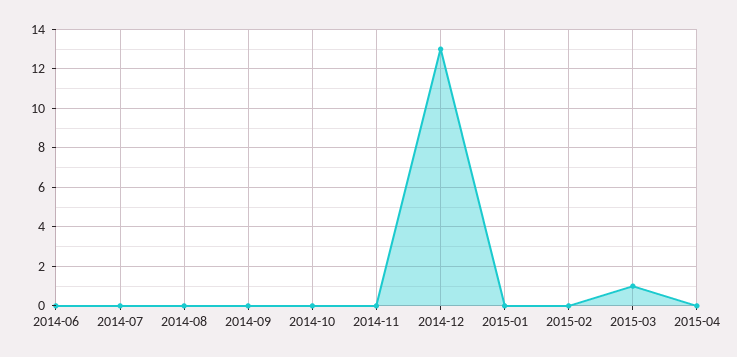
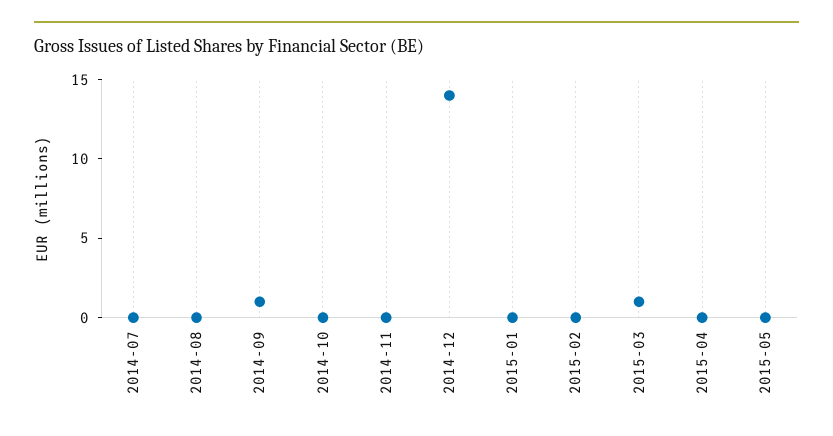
2014-06: 0 -> none
2014-09: 0 -> 1
2014-12: 13 -> 14
2015-05: none -> 0

